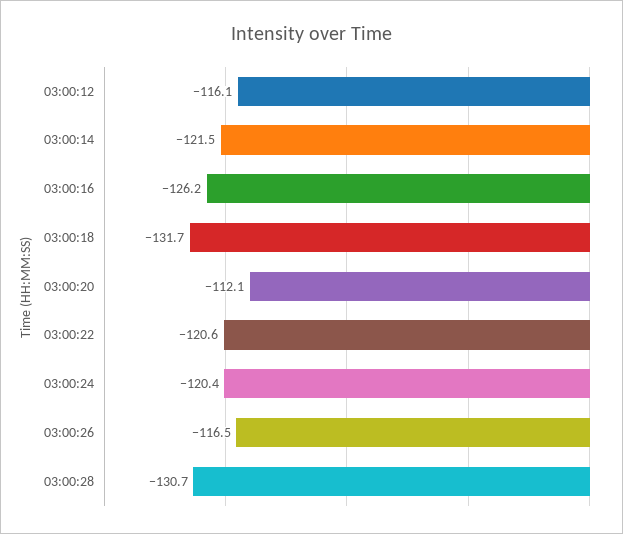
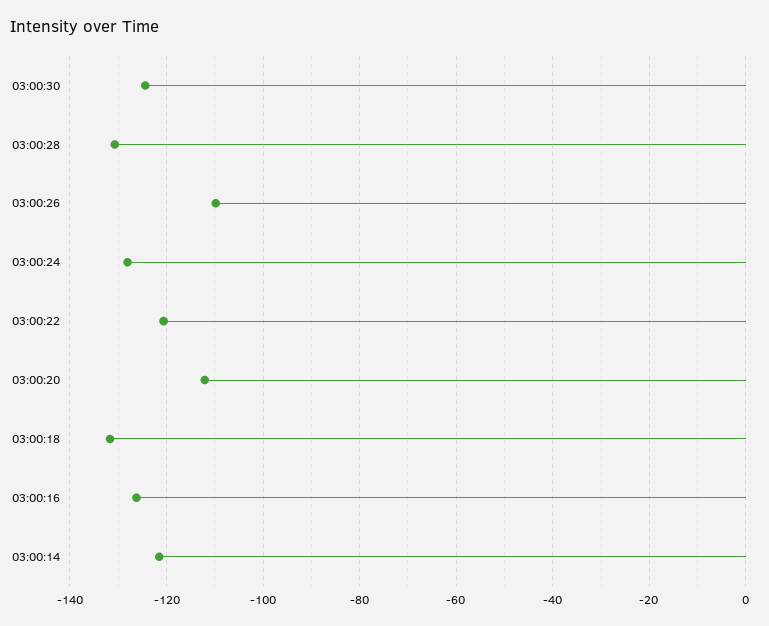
03:00:12: -116.1 -> none
03:00:24: -120.4 -> -128
03:00:26: -116.5 -> -110
03:00:30: none -> -124

